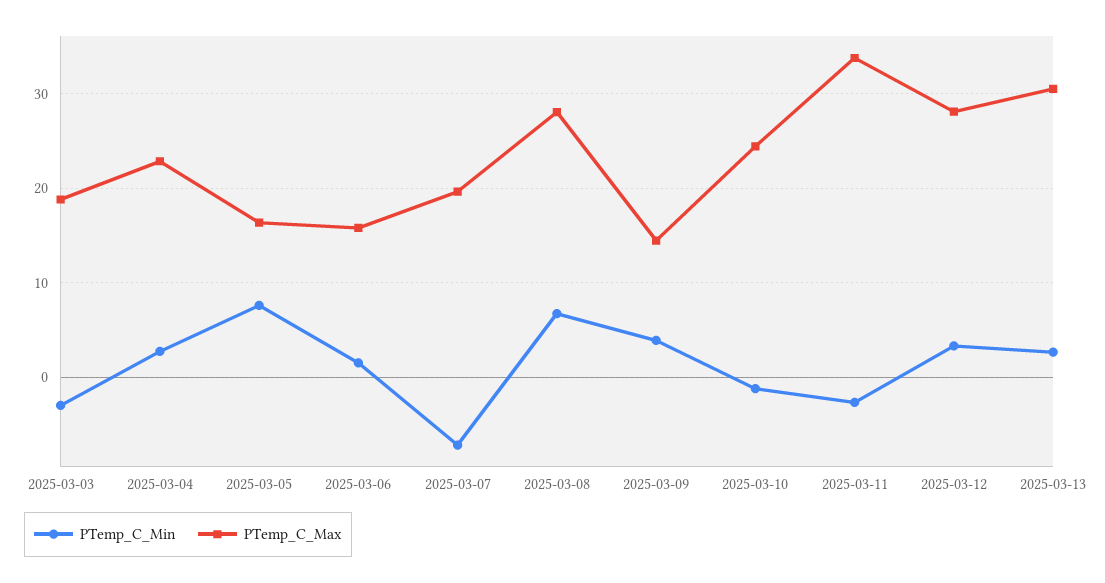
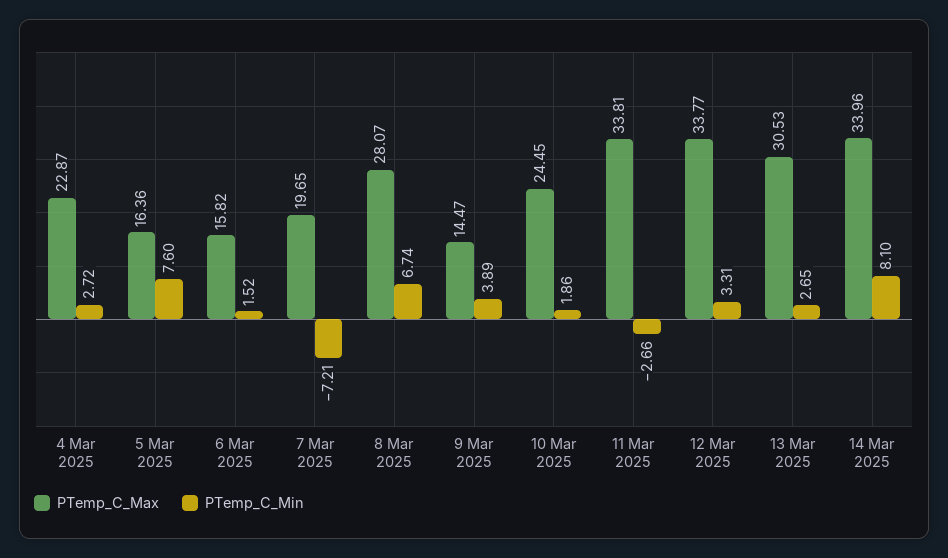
PTemp_C_Min, 2025-03-03: -3 -> none
PTemp_C_Max, 2025-03-03: 19 -> none
PTemp_C_Min, 2025-03-10: -1 -> 1.86
PTemp_C_Max, 2025-03-12: 28 -> 33.77
PTemp_C_Max, 14 Mar 2025: none -> 33.96
PTemp_C_Min, 14 Mar 2025: none -> 8.1

